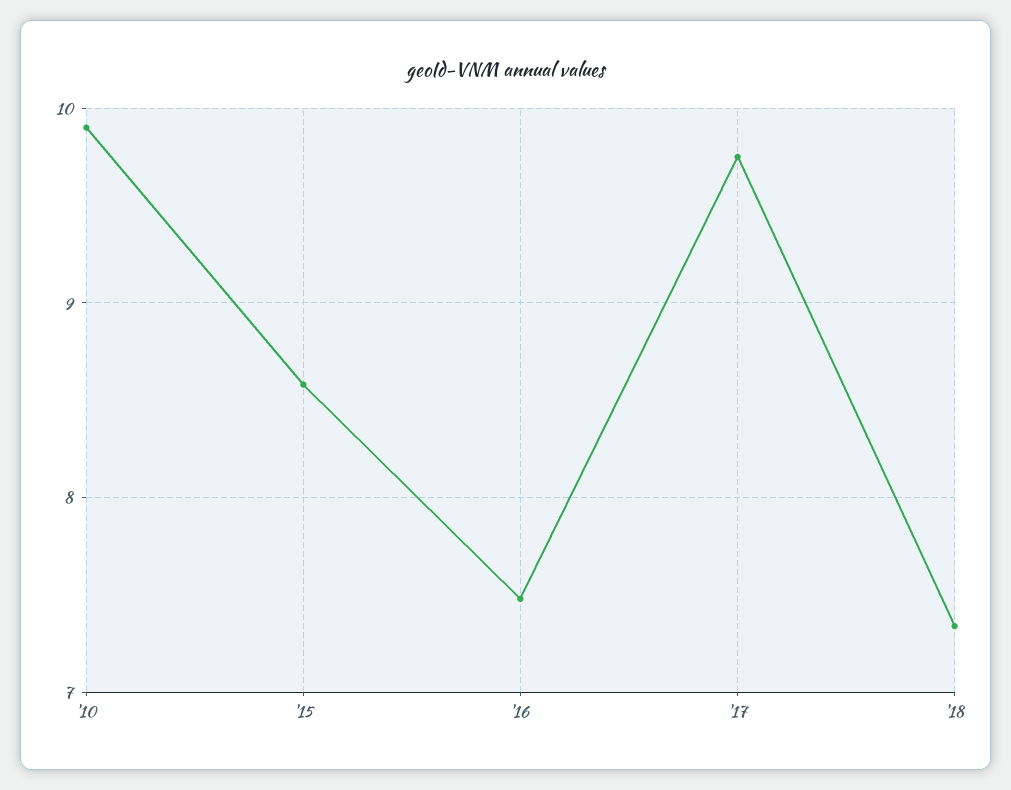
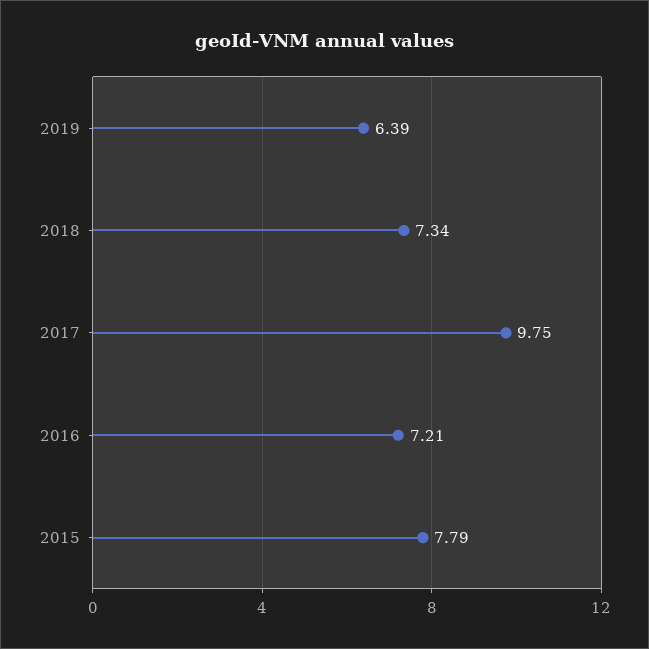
'10: 9.9 -> none
'15: 8.6 -> 7.79
'16: 7.5 -> 7.21
2019: none -> 6.39

